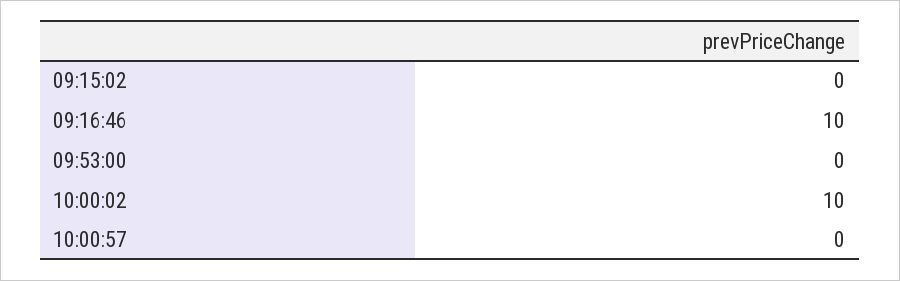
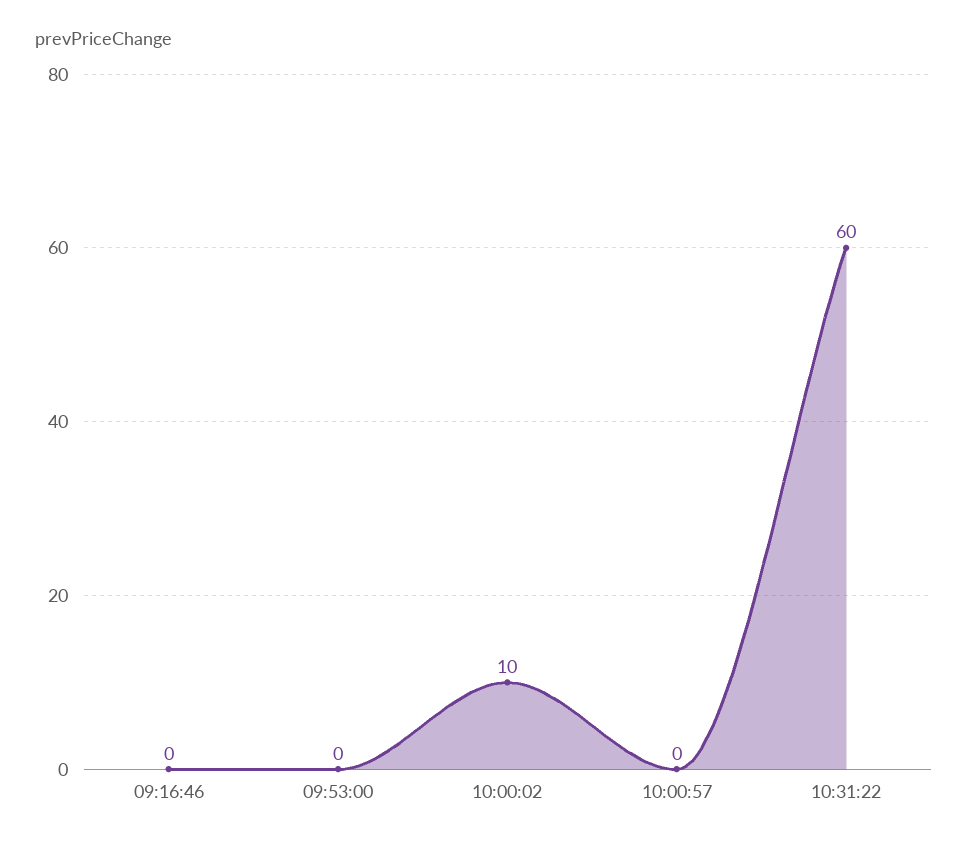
09:15:02: 0 -> none
09:16:46: 10 -> 0
10:31:22: none -> 60

